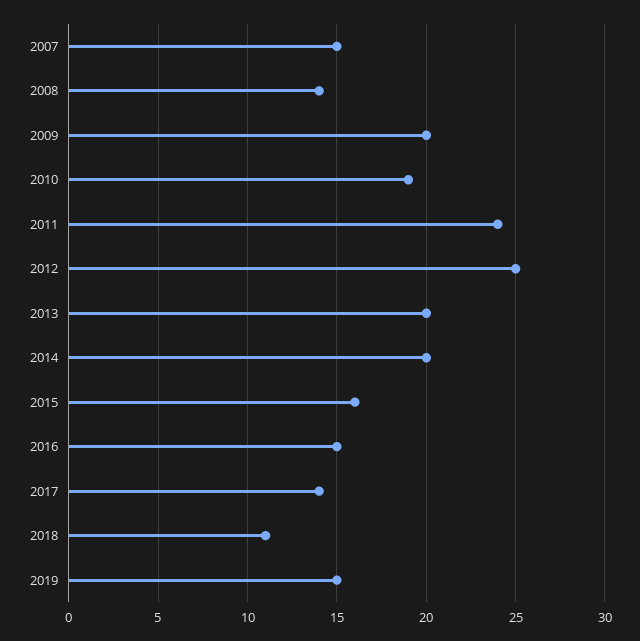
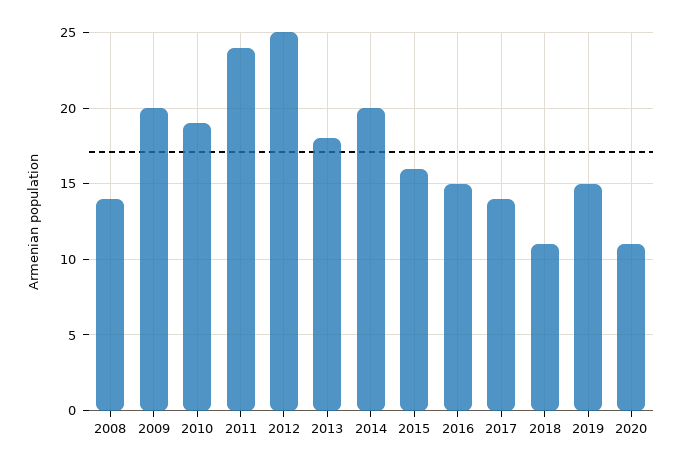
2007: 15 -> none
2013: 20 -> 18
2020: none -> 11

